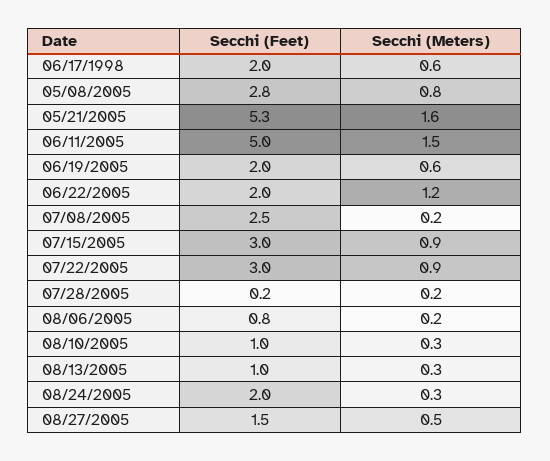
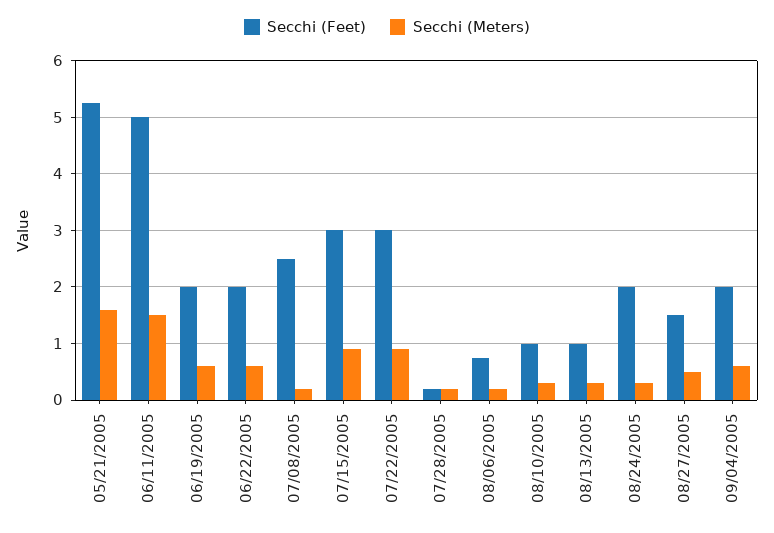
Secchi (Feet), 06/17/1998: 2 -> none
Secchi (Meters), 06/17/1998: 0.6 -> none
Secchi (Feet), 05/08/2005: 2.8 -> none
Secchi (Meters), 05/08/2005: 0.8 -> none
Secchi (Meters), 06/22/2005: 1.2 -> 0.6
Secchi (Feet), 09/04/2005: none -> 2
Secchi (Meters), 09/04/2005: none -> 0.6

